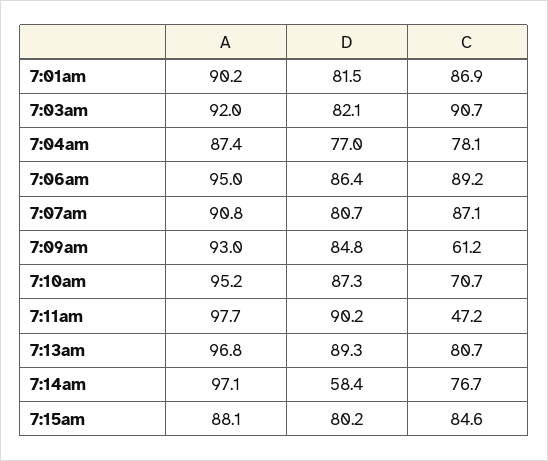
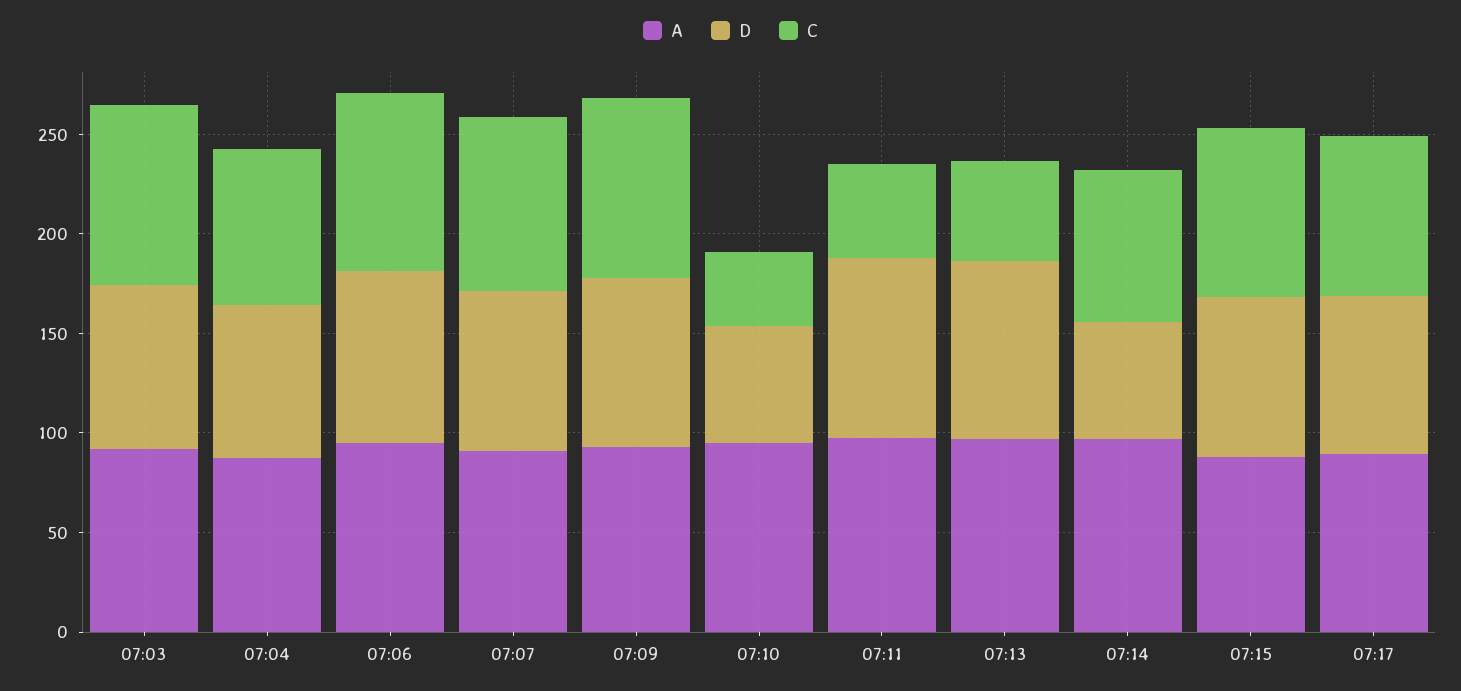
A, 7:01am: 90.2 -> none
D, 7:01am: 81.5 -> none
C, 7:01am: 86.9 -> none
C, 7:09am: 61.2 -> 90
D, 7:10am: 87.3 -> 60
C, 7:10am: 70.7 -> 40
C, 7:13am: 80.7 -> 50
A, 07:17: none -> 90
D, 07:17: none -> 80
C, 07:17: none -> 80

